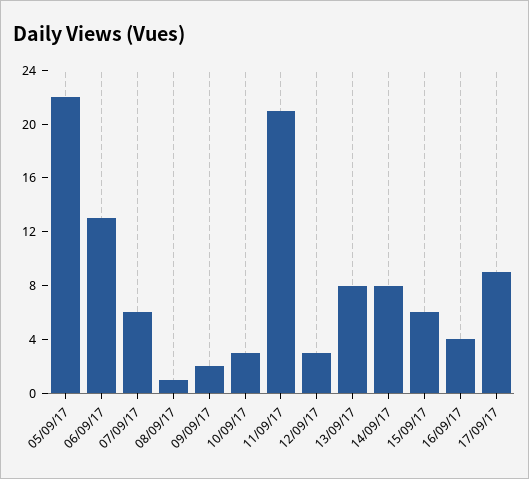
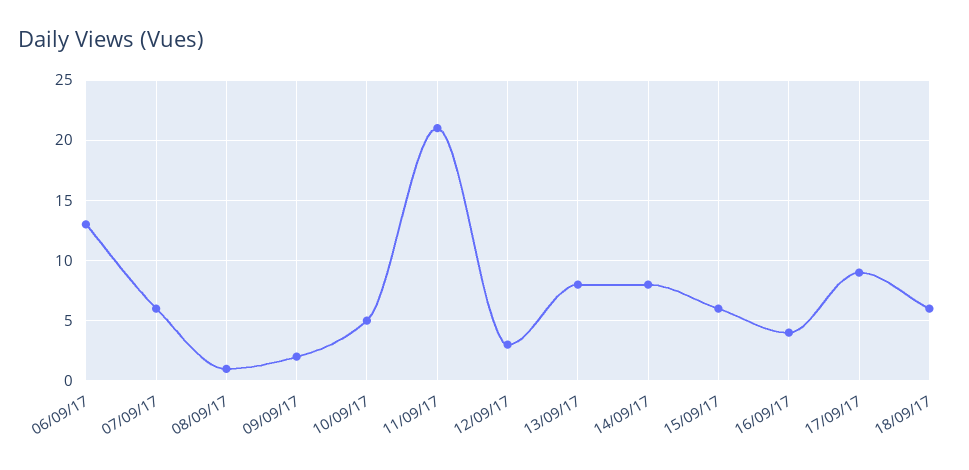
05/09/17: 22 -> none
10/09/17: 3 -> 5
18/09/17: none -> 6

